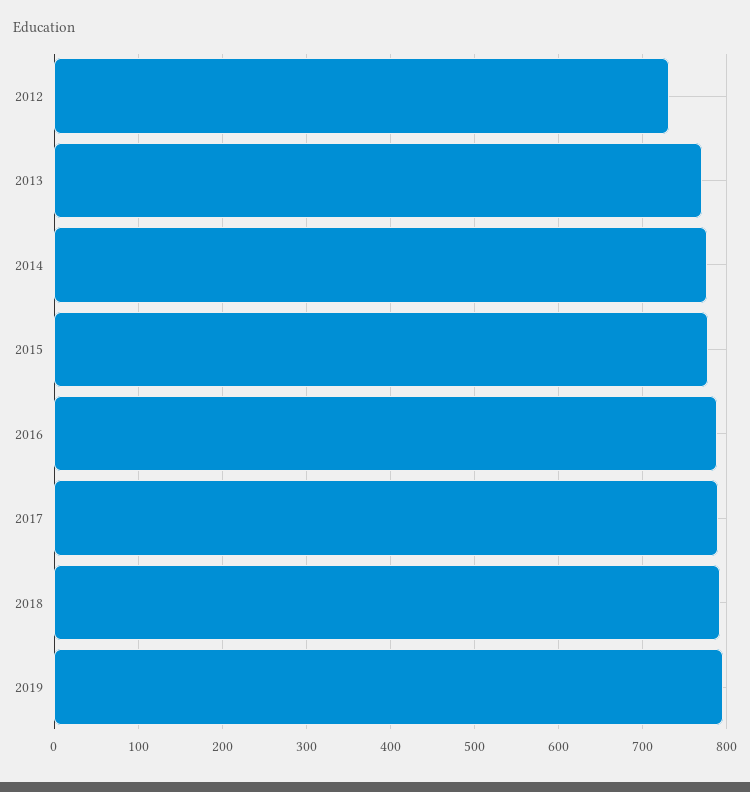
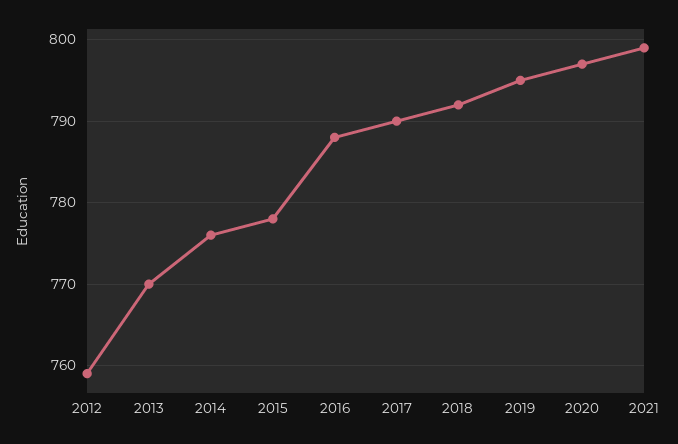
2012: 730 -> 759
2020: none -> 797
2021: none -> 799

